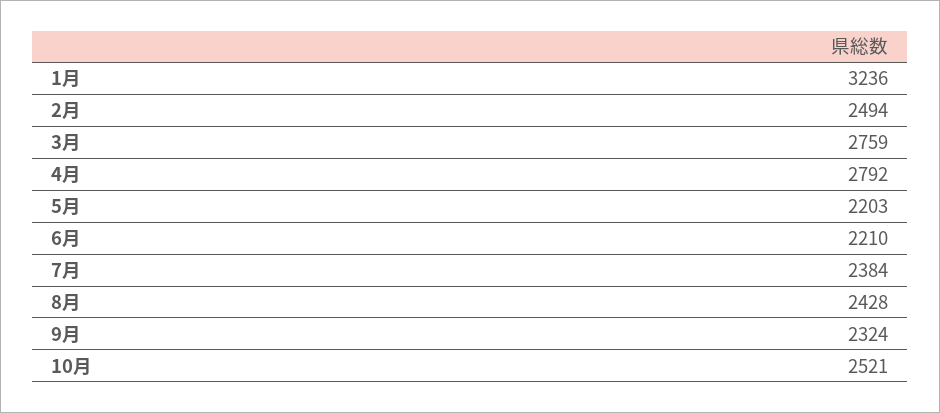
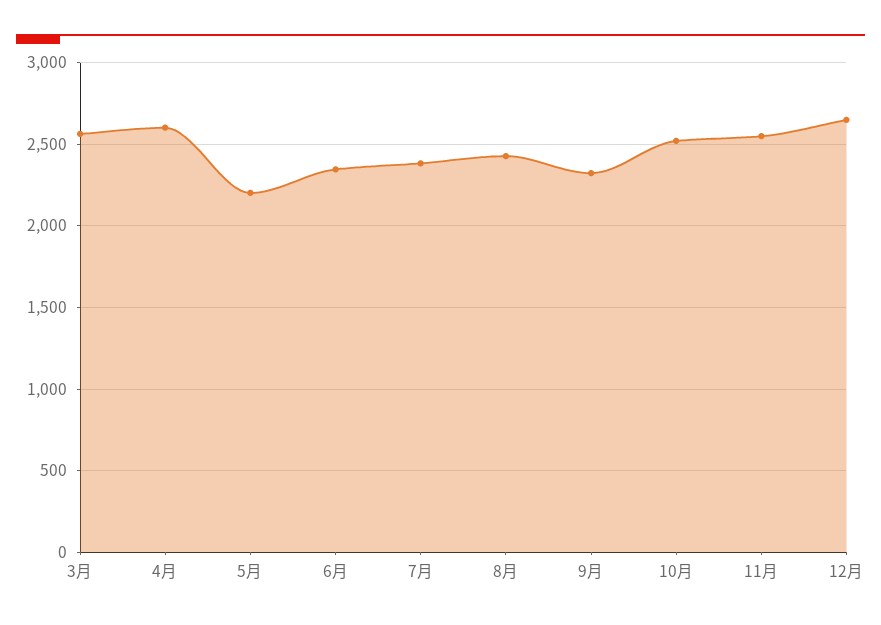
1月: 3236 -> none
2月: 2494 -> none
3月: 2759 -> 2550
4月: 2792 -> 2600
6月: 2210 -> 2350
11月: none -> 2550
12月: none -> 2650

